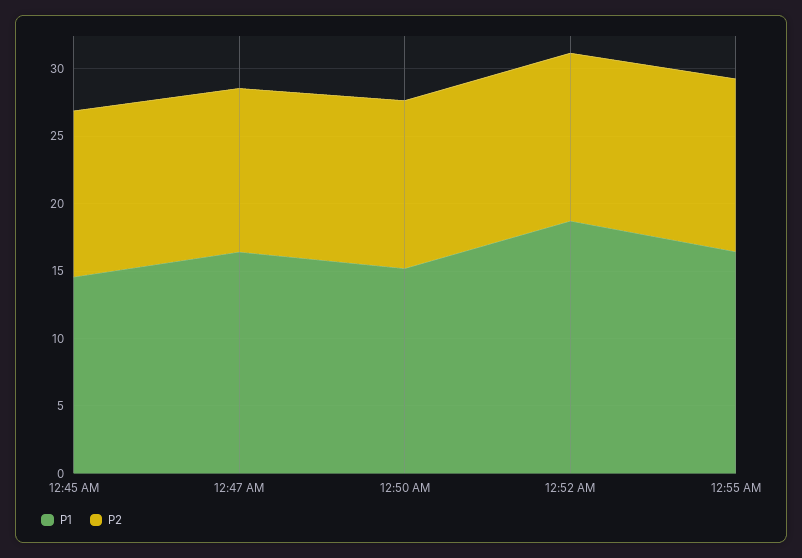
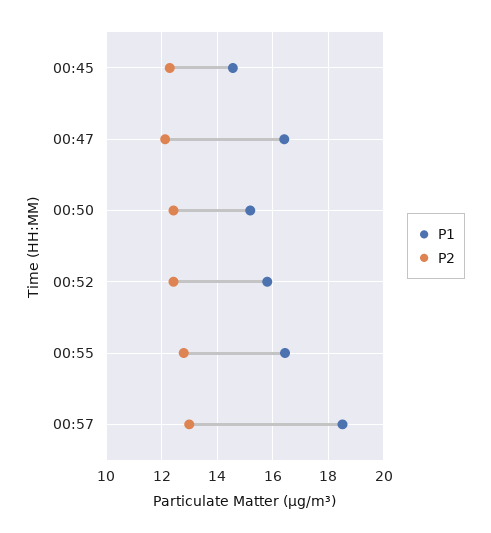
P1, 12:52 AM: 19 -> 15.75
P1, 00:57: none -> 18.5
P2, 00:57: none -> 13

